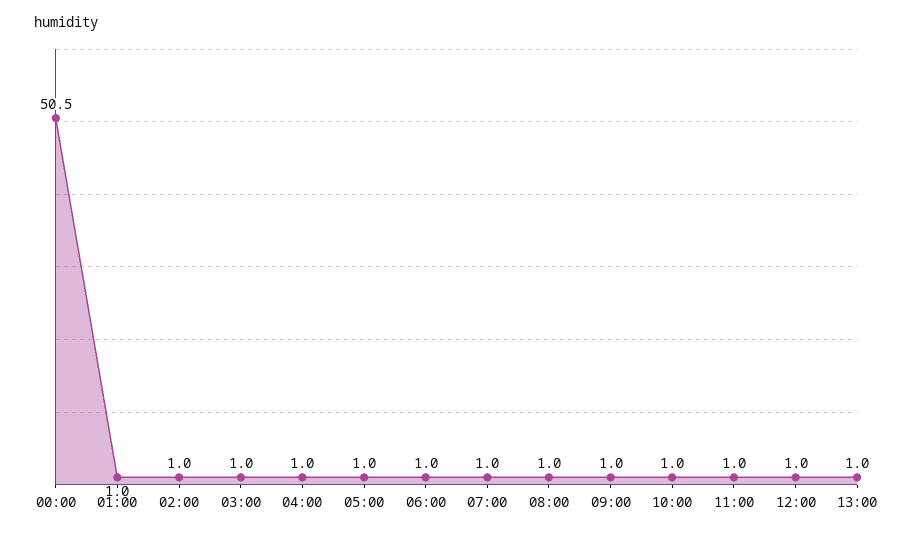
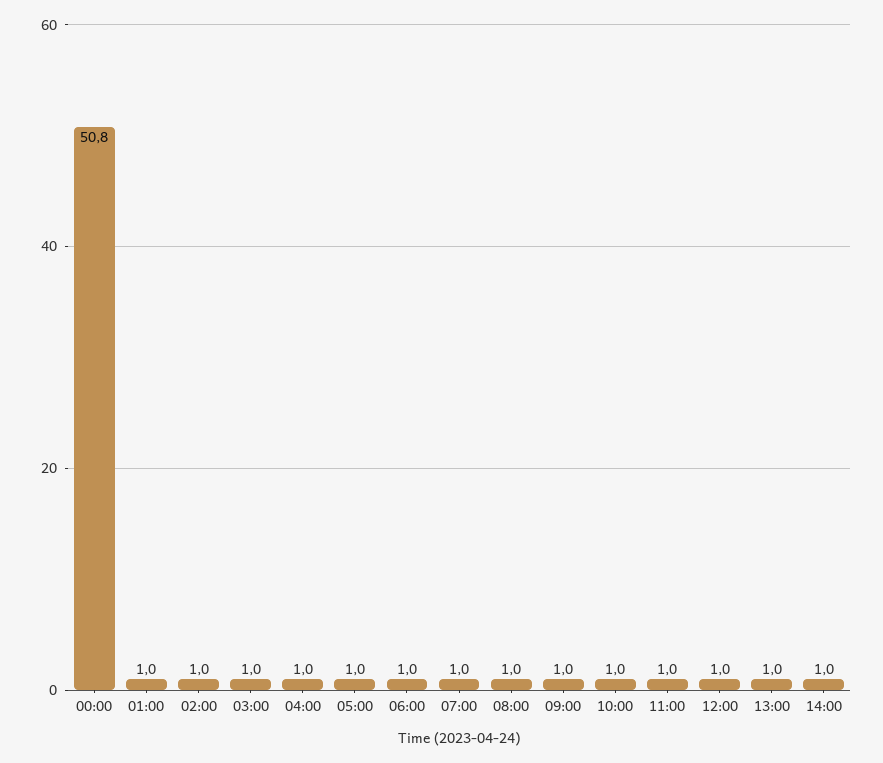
00:00: 50.5 -> 50.8
14:00: none -> 1

